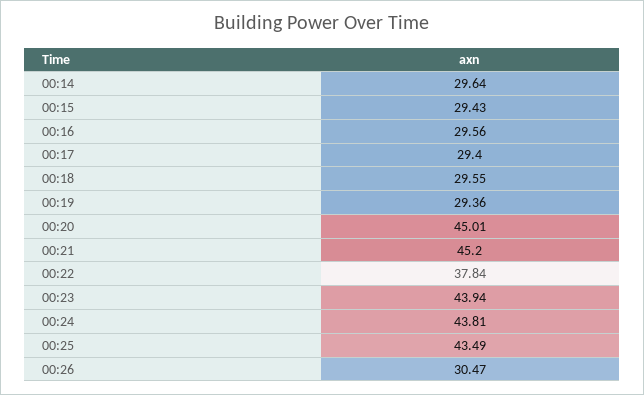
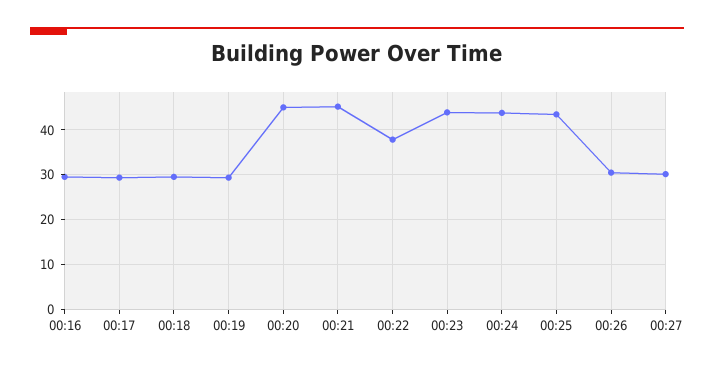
00:14: 29.64 -> none
00:15: 29.43 -> none
00:27: none -> 30

